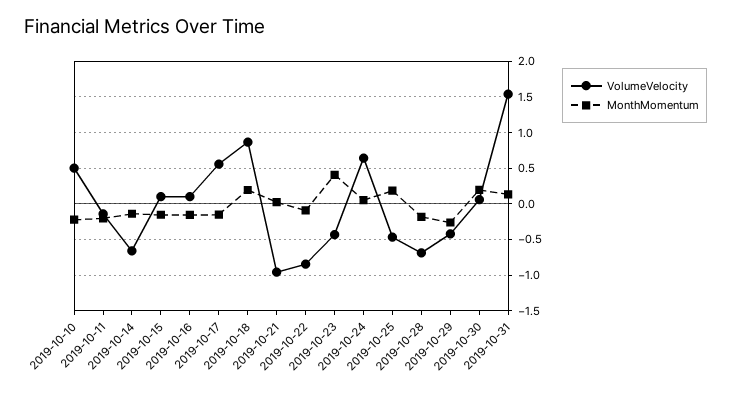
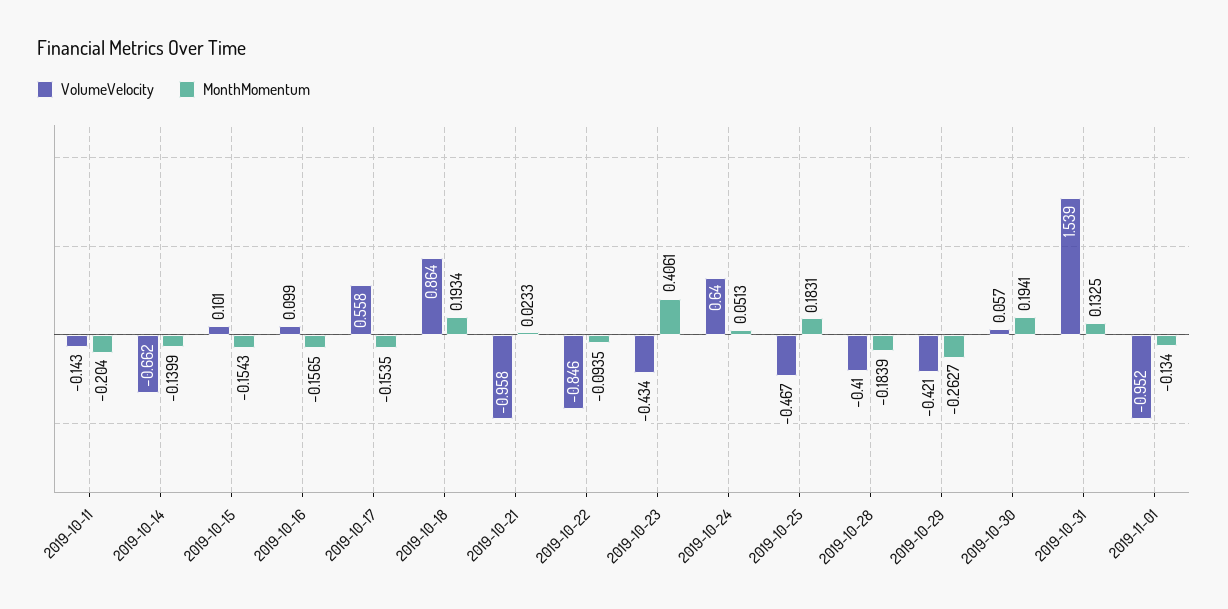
VolumeVelocity, 2019-10-10: 0.5 -> none
MonthMomentum, 2019-10-10: -0.2 -> none
VolumeVelocity, 2019-10-28: -0.7 -> -0.41
VolumeVelocity, 2019-11-01: none -> -0.952
MonthMomentum, 2019-11-01: none -> -0.134

